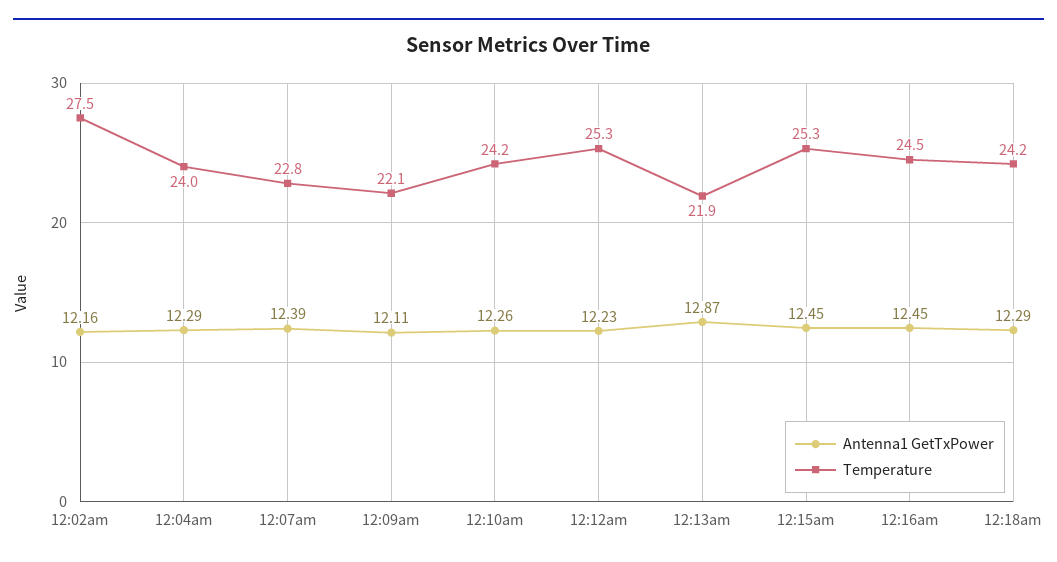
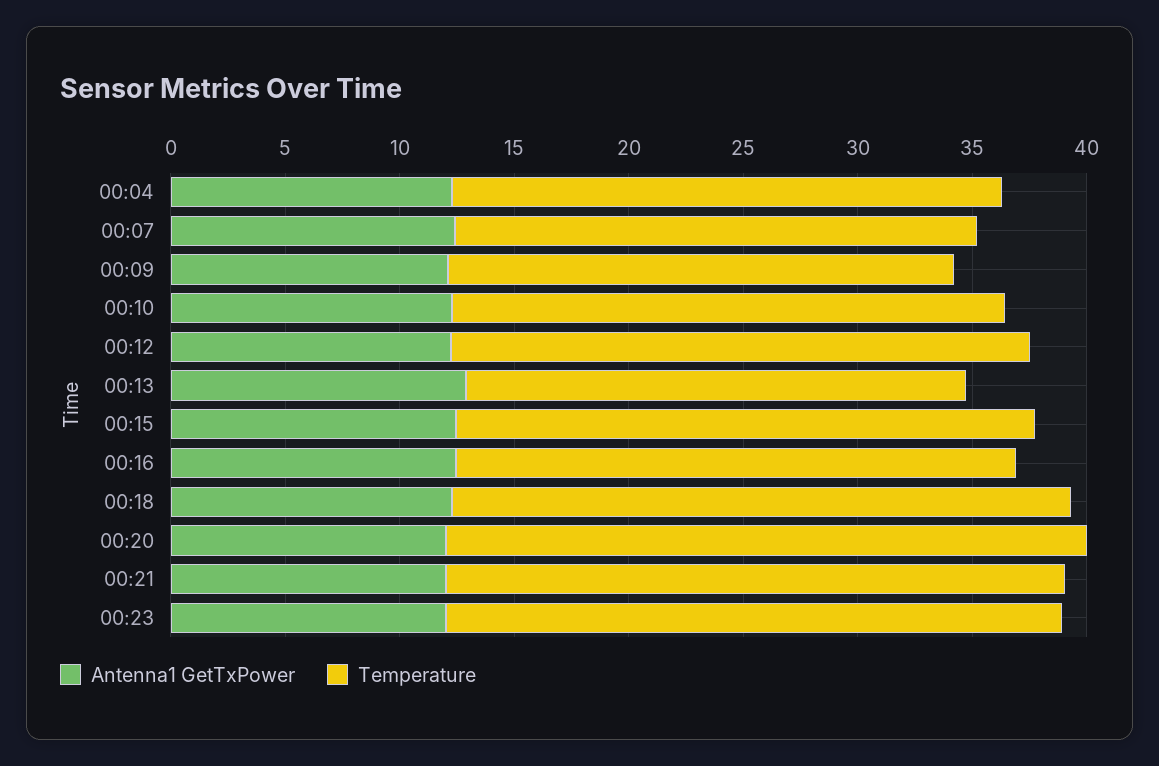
Antenna1 GetTxPower, 12:02am: 12.16 -> none
Temperature, 12:02am: 27.5 -> none
Temperature, 12:18am: 24.2 -> 27
Antenna1 GetTxPower, 00:20: none -> 12
Temperature, 00:20: none -> 28
Antenna1 GetTxPower, 00:21: none -> 12
Temperature, 00:21: none -> 27
Antenna1 GetTxPower, 00:23: none -> 12
Temperature, 00:23: none -> 27

